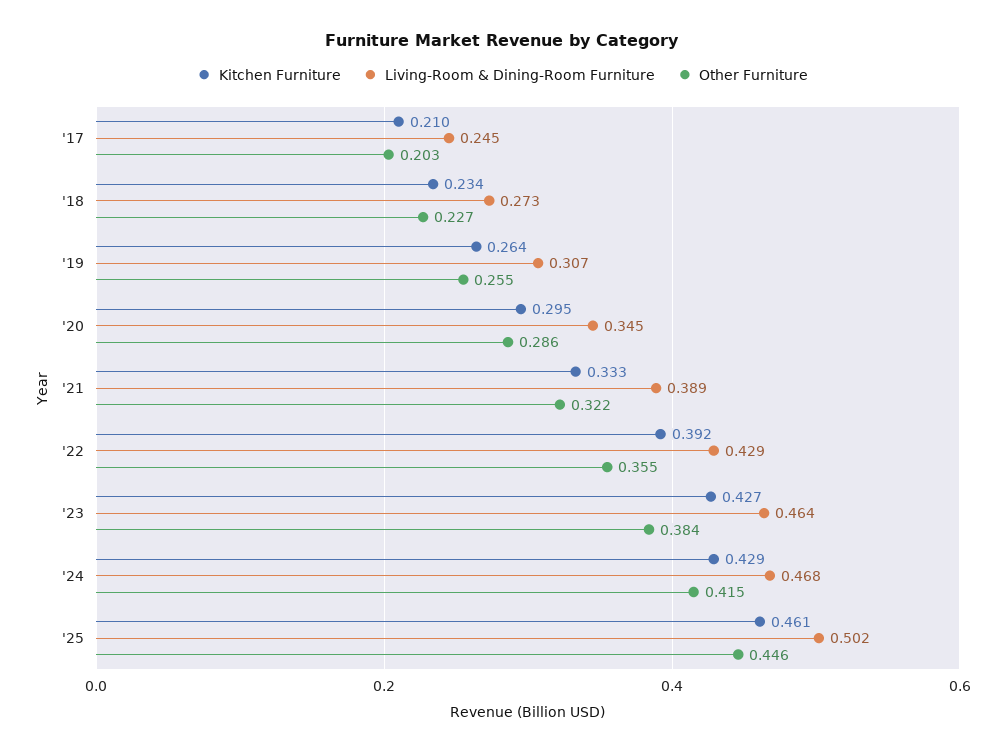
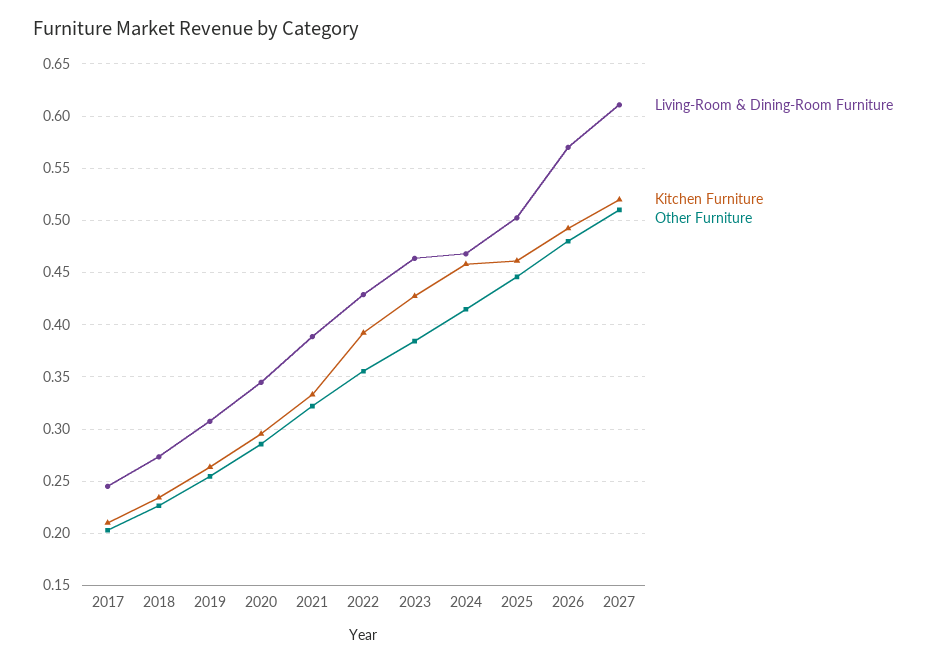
Kitchen Furniture, '24: 0.429 -> 0.46
Living-Room & Dining-Room Furniture, 2026: none -> 0.57
Kitchen Furniture, 2026: none -> 0.49
Other Furniture, 2026: none -> 0.48
Living-Room & Dining-Room Furniture, 2027: none -> 0.61
Kitchen Furniture, 2027: none -> 0.52
Other Furniture, 2027: none -> 0.51

